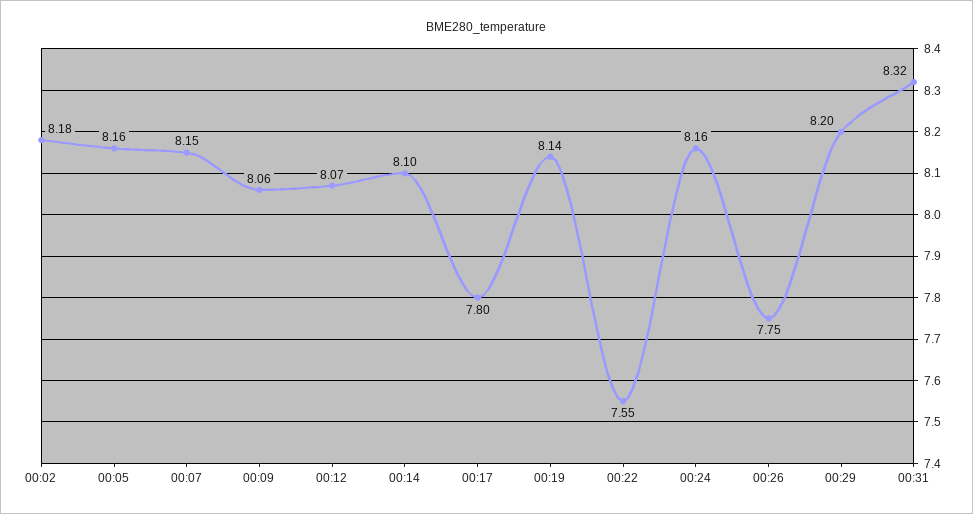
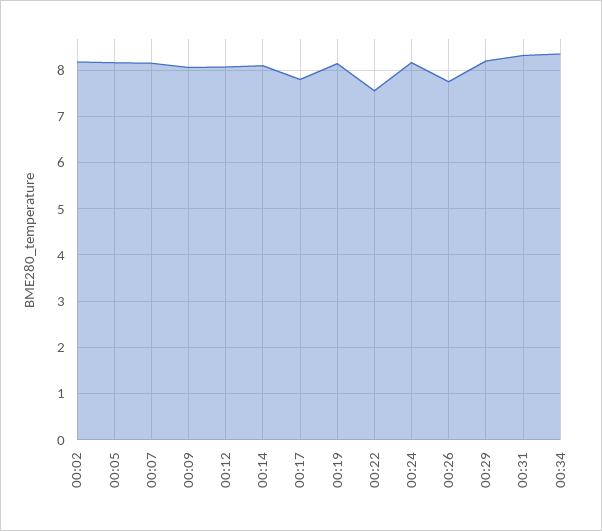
00:34: none -> 8.4

